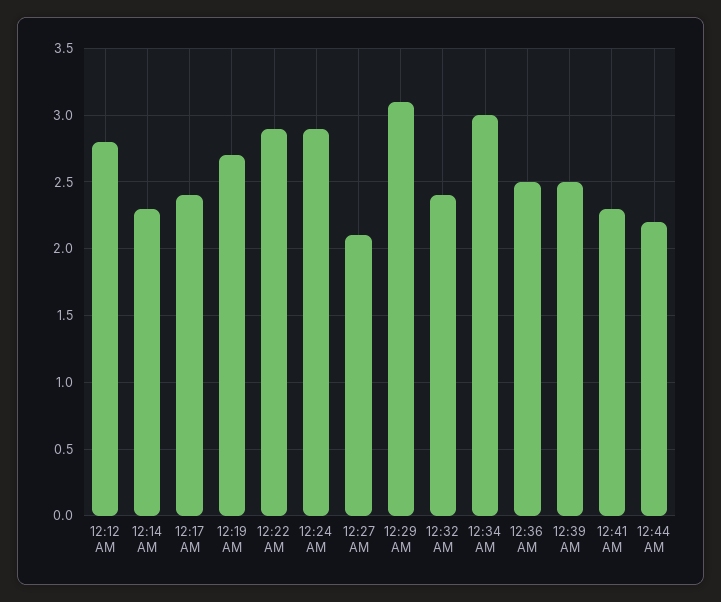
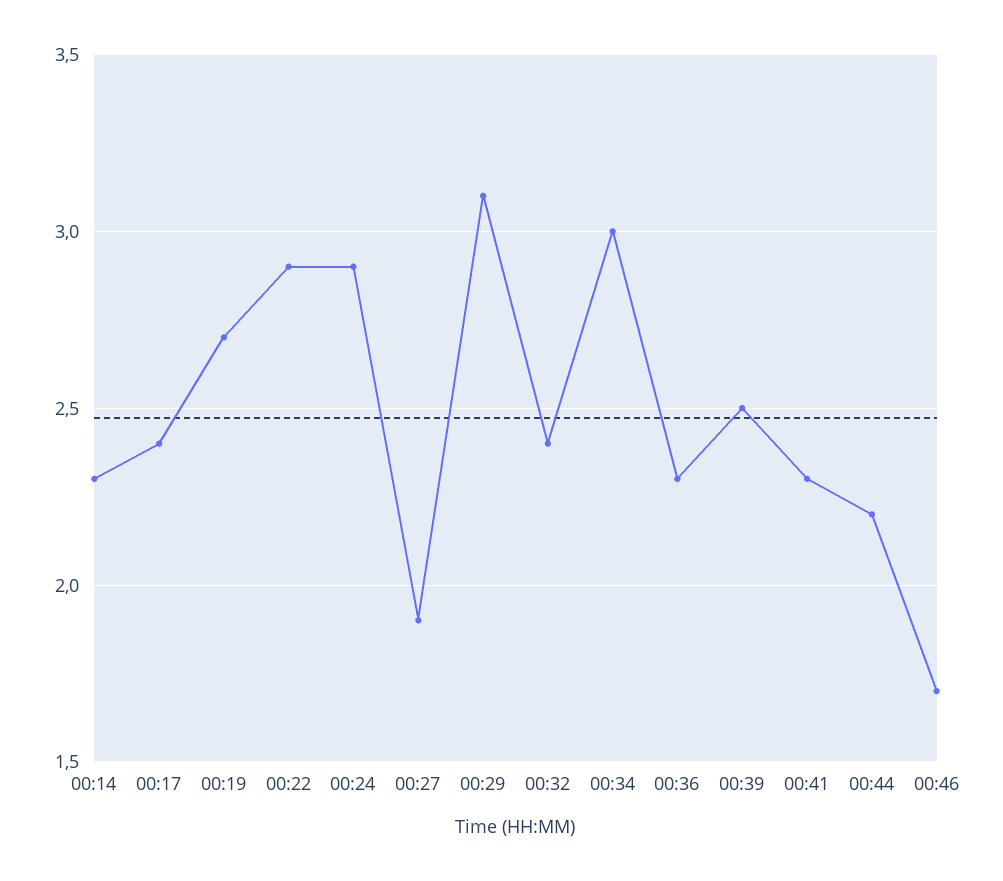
12:12 AM: 2.8 -> none
12:27 AM: 2.1 -> 1.9
12:36 AM: 2.5 -> 2.3
00:46: none -> 1.7

